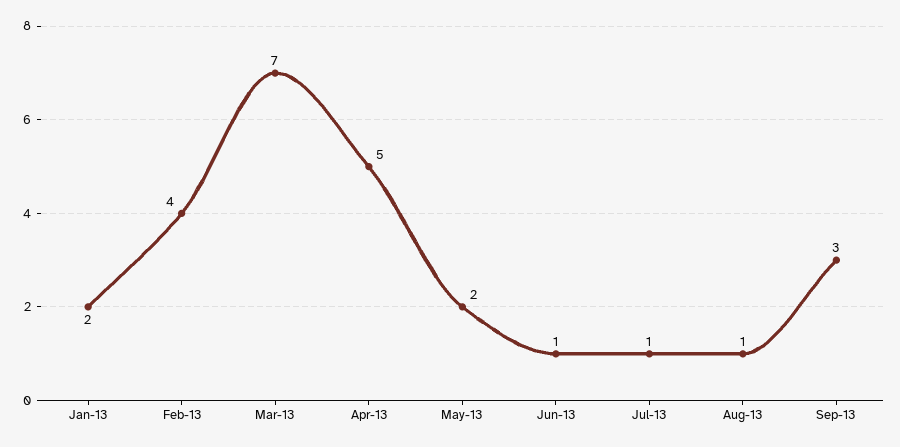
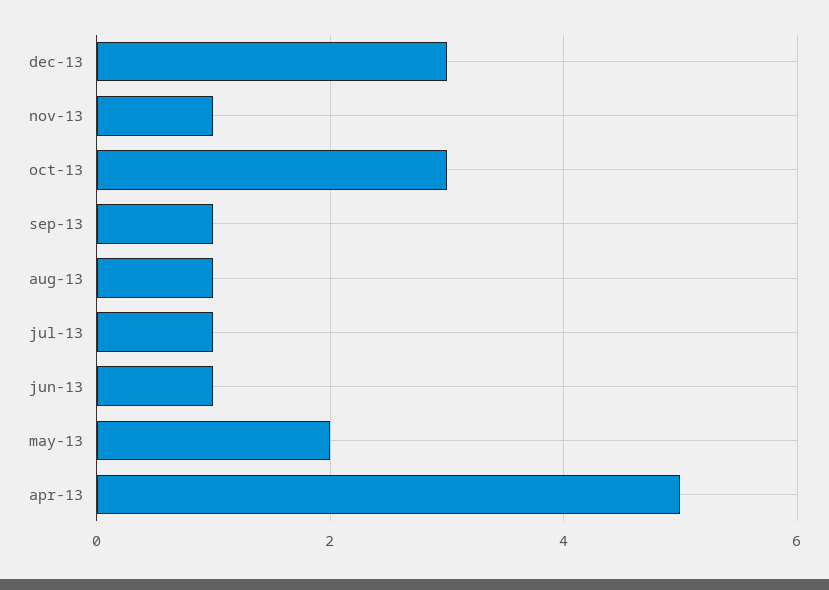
Jan-13: 2 -> none
Feb-13: 4 -> none
Mar-13: 7 -> none
Sep-13: 3 -> 1
dec-13: none -> 3
nov-13: none -> 1
oct-13: none -> 3

